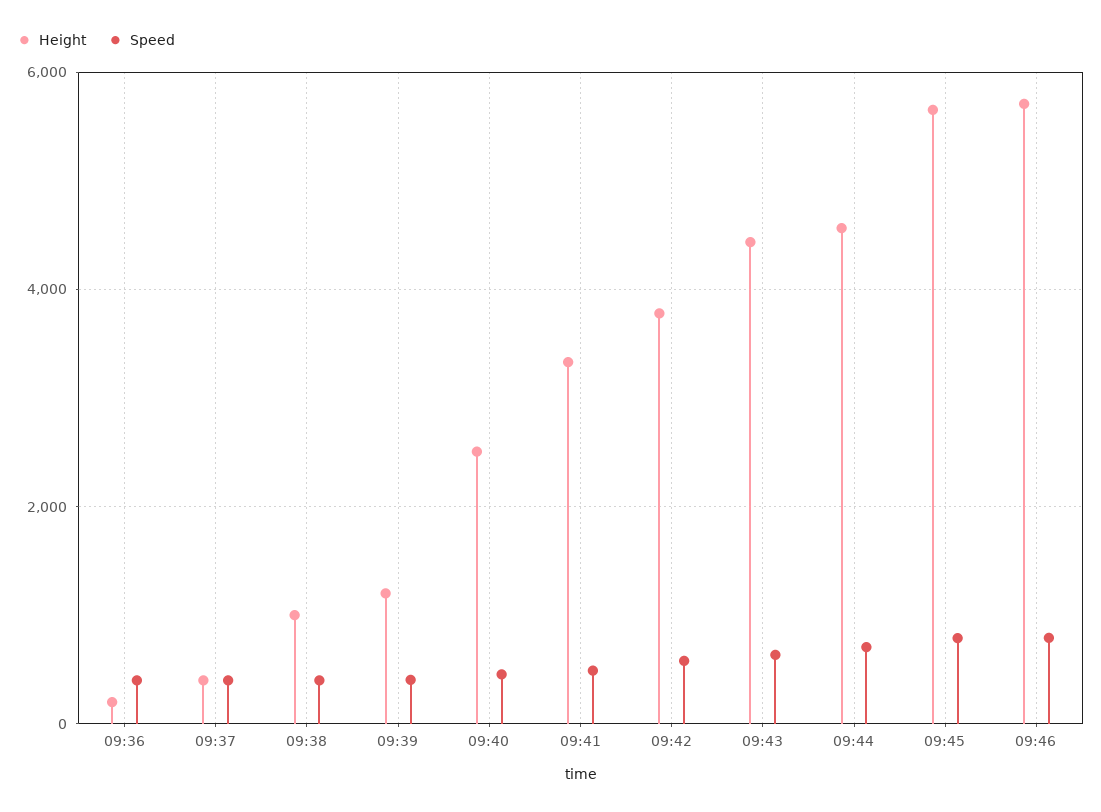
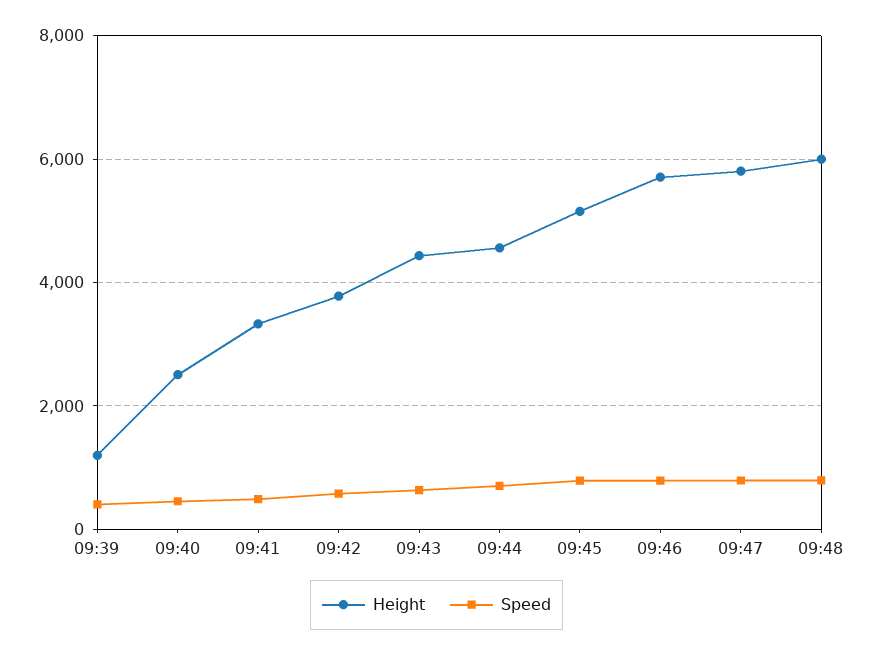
Height, 09:36: 200 -> none
Speed, 09:36: 400 -> none
Height, 09:37: 400 -> none
Speed, 09:37: 400 -> none
Height, 09:38: 1000 -> none
Speed, 09:38: 400 -> none
Height, 09:45: 5600 -> 5200
Height, 09:47: none -> 5800
Speed, 09:47: none -> 800
Height, 09:48: none -> 6000
Speed, 09:48: none -> 800

